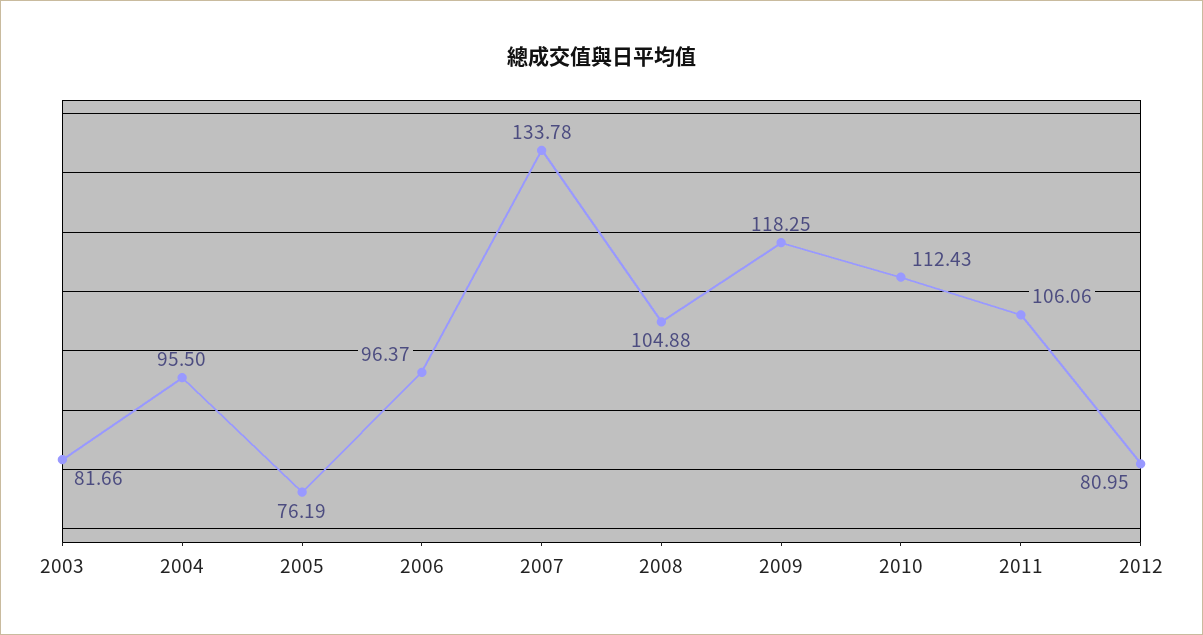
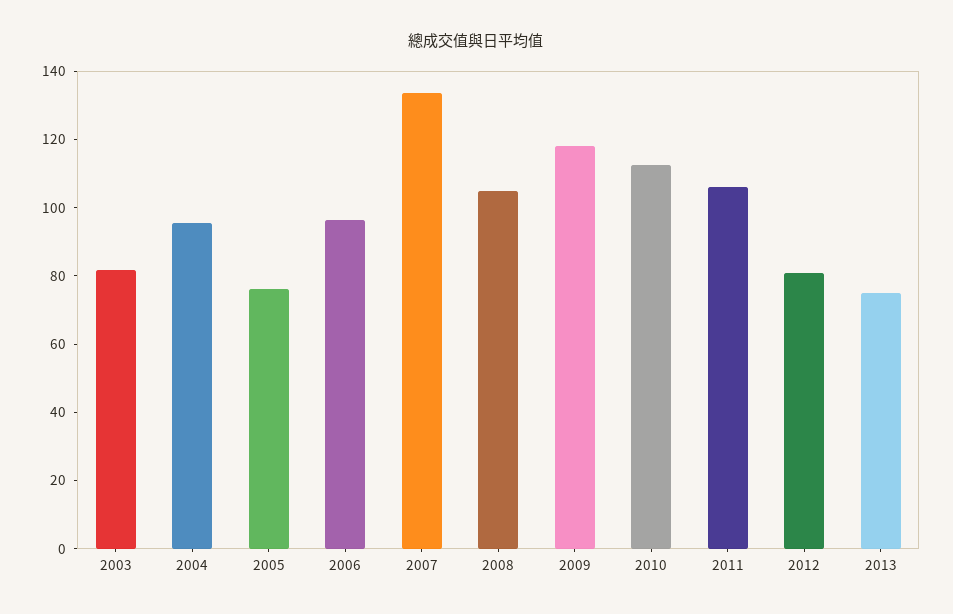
2013: none -> 75

